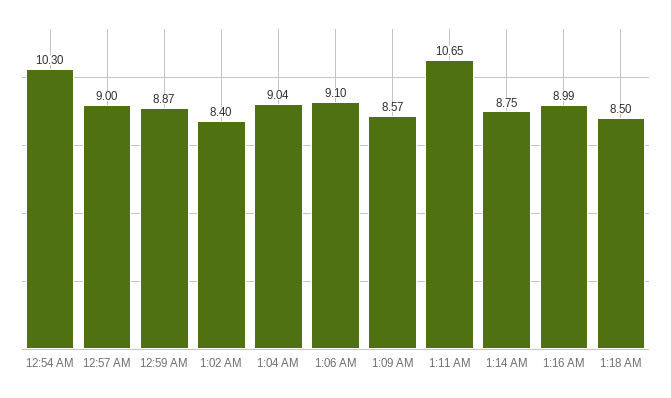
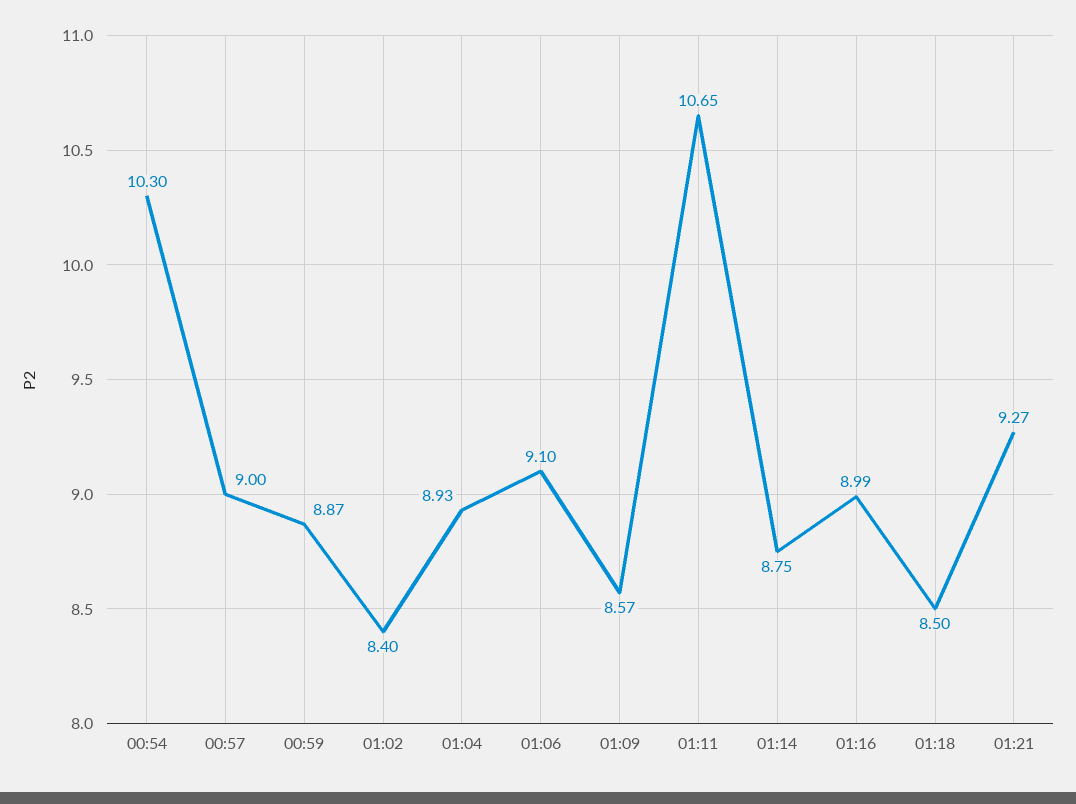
1:04 AM: 9.04 -> 8.93
01:21: none -> 9.27

